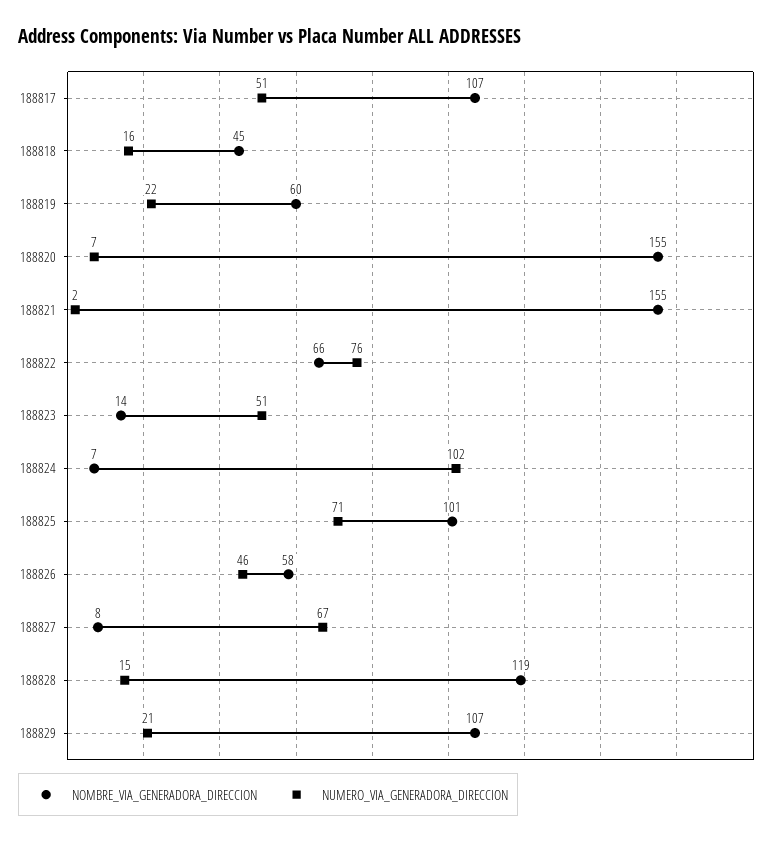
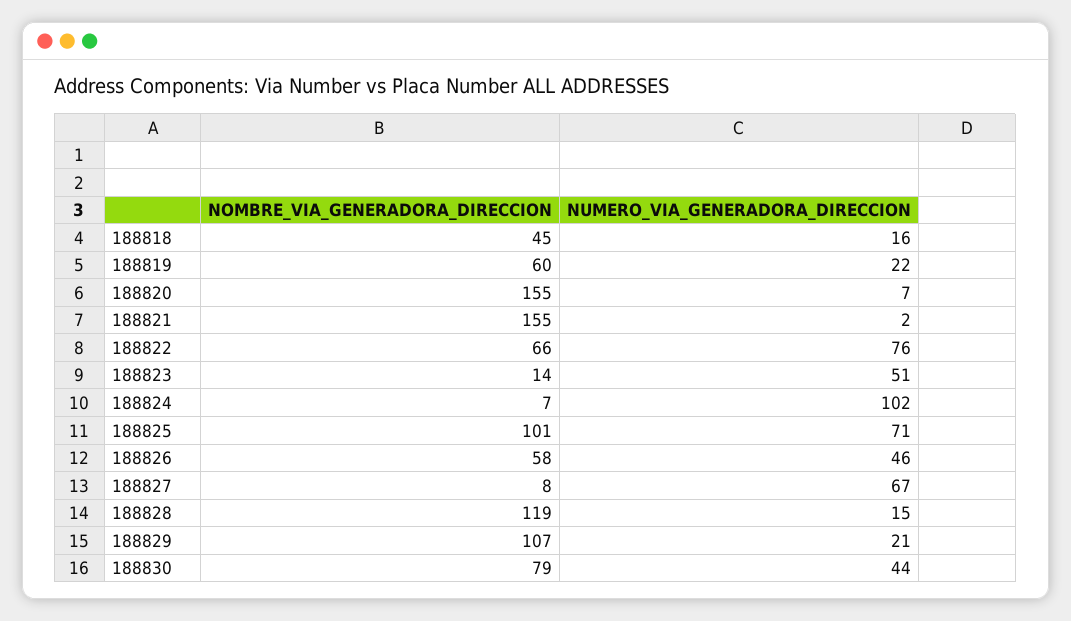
NOMBRE_VIA_GENERADORA_DIRECCION, 188817: 107 -> none
NUMERO_VIA_GENERADORA_DIRECCION, 188817: 51 -> none
NOMBRE_VIA_GENERADORA_DIRECCION, 188830: none -> 79
NUMERO_VIA_GENERADORA_DIRECCION, 188830: none -> 44

